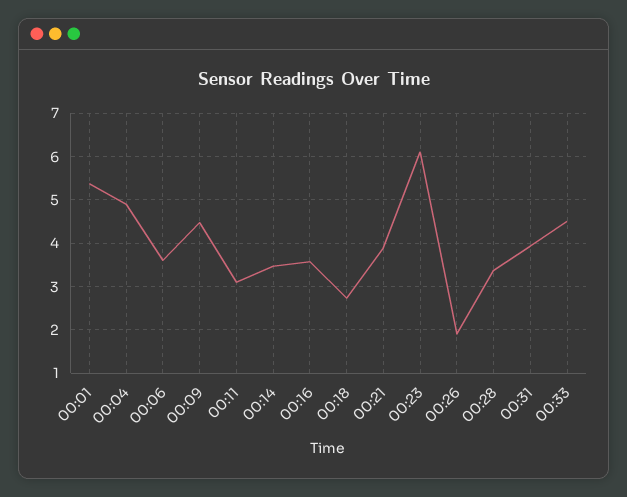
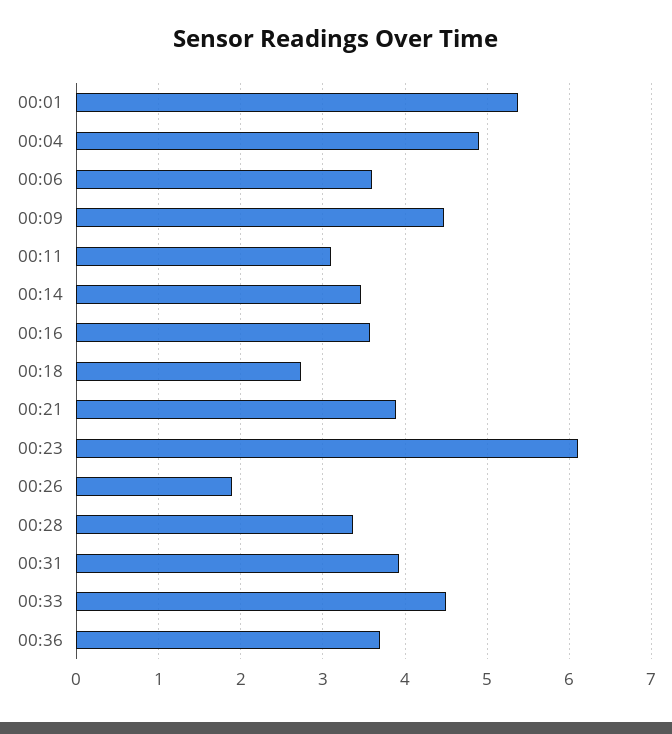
00:36: none -> 3.7

